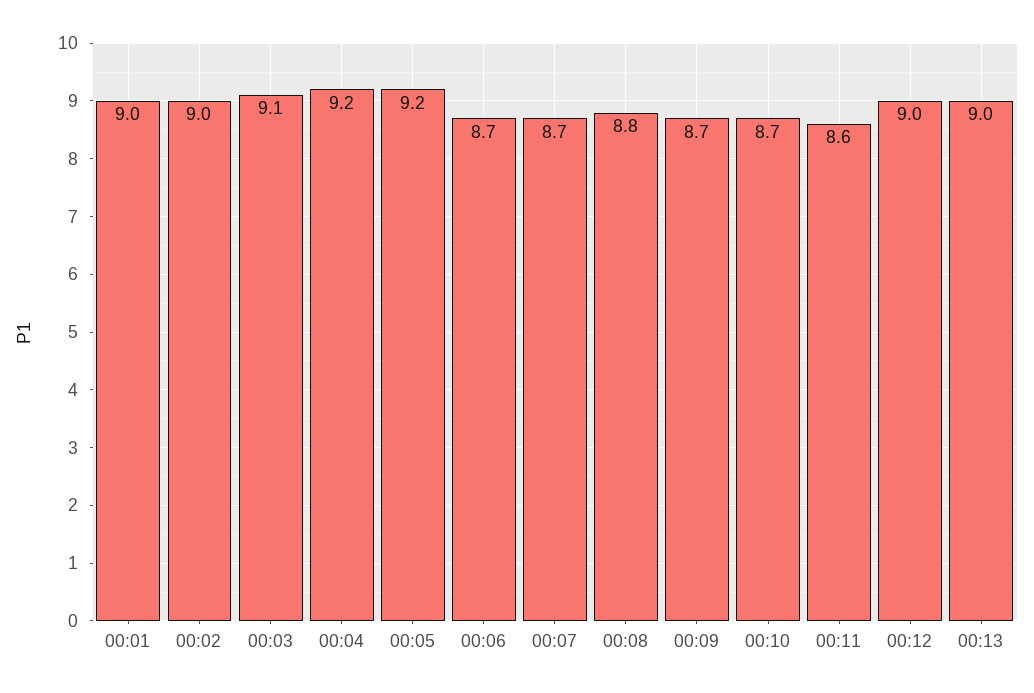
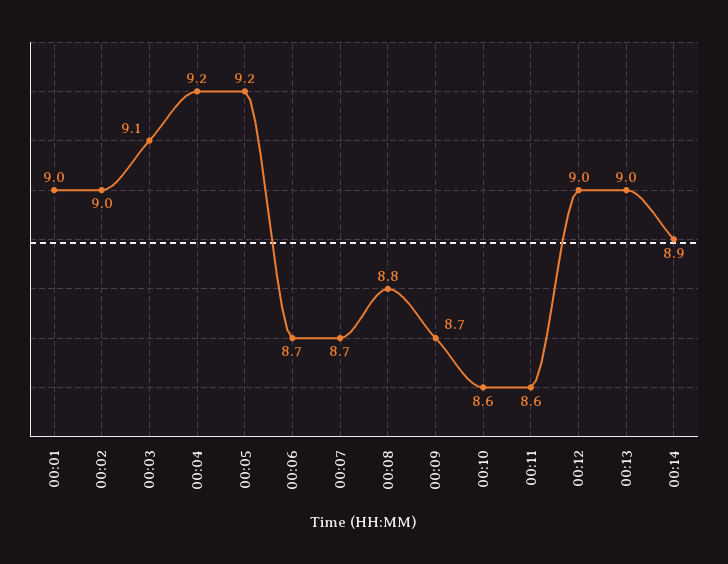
00:10: 8.7 -> 8.6
00:14: none -> 8.9

